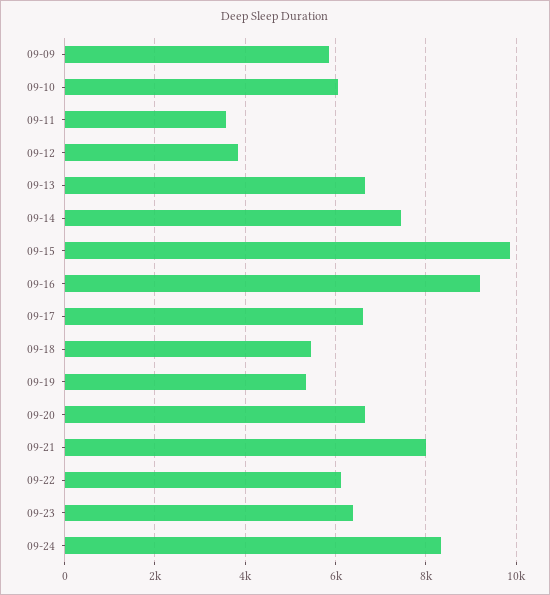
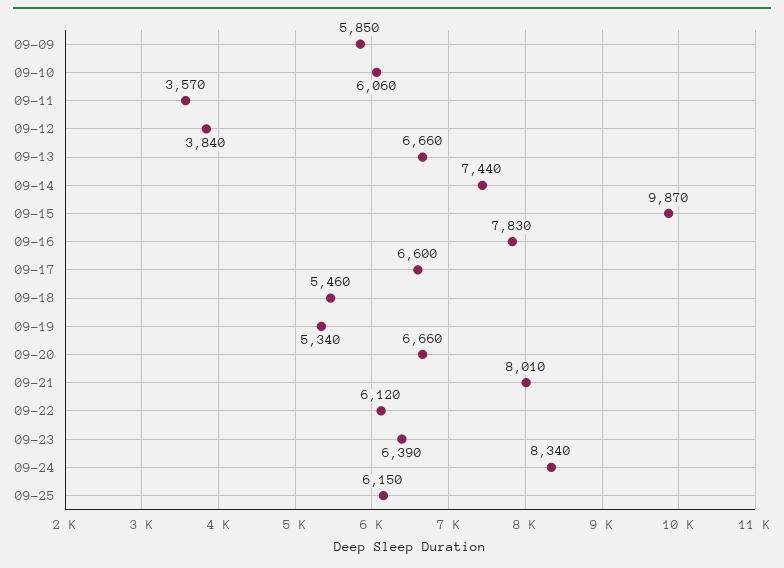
09-16: 9200 -> 7830
09-25: none -> 6150

